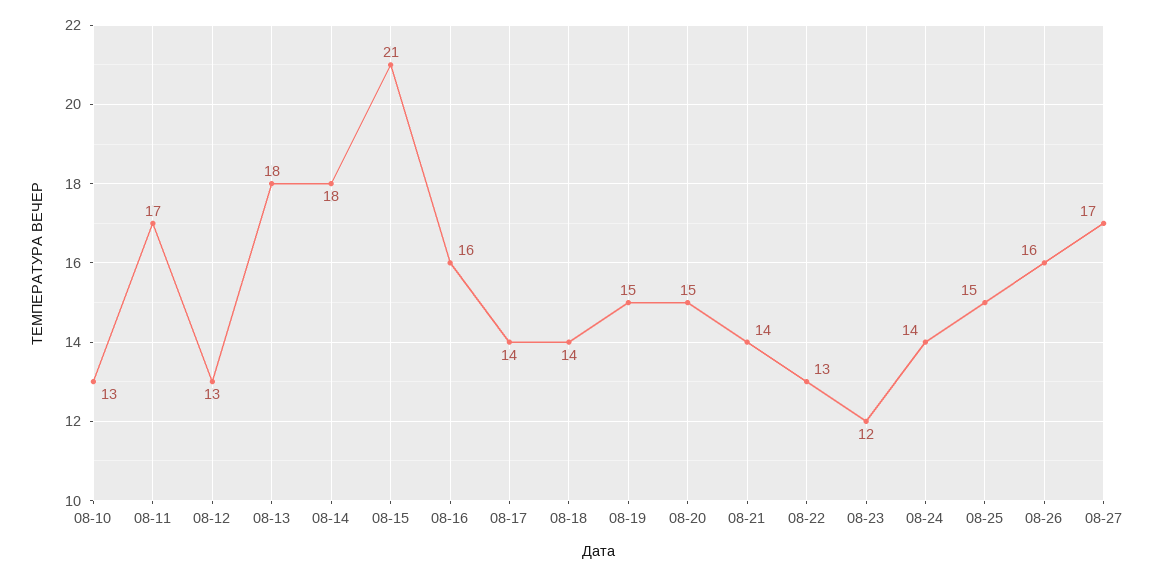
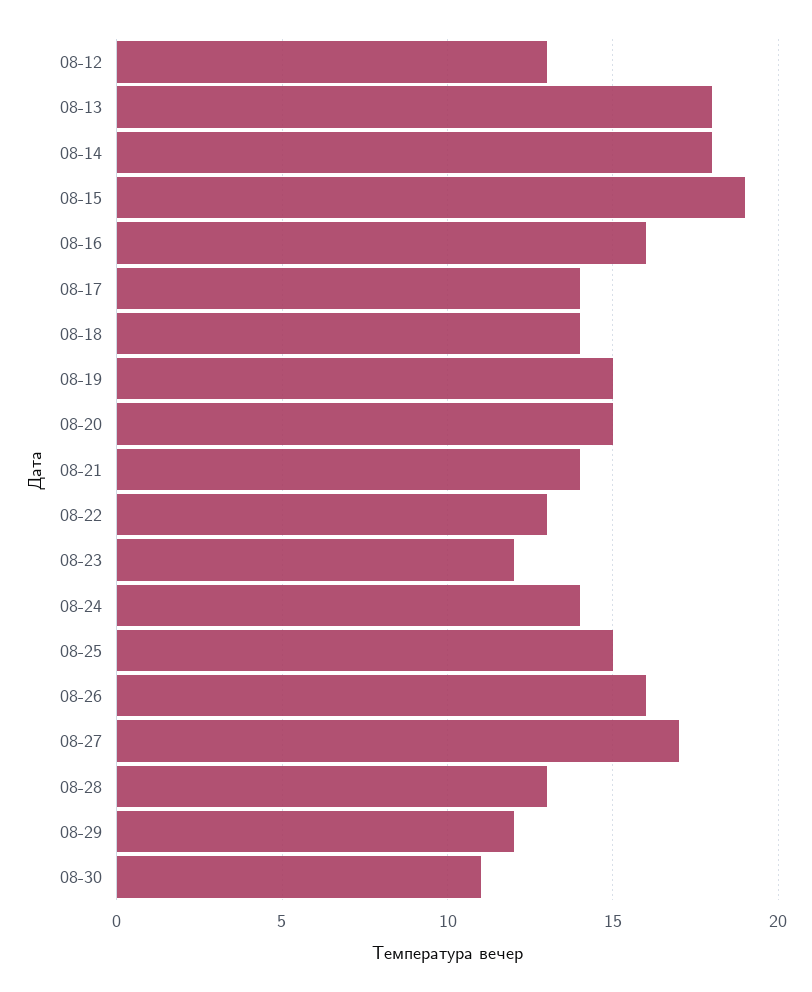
08-10: 13 -> none
08-11: 17 -> none
08-15: 21 -> 19
08-28: none -> 13
08-29: none -> 12
08-30: none -> 11

